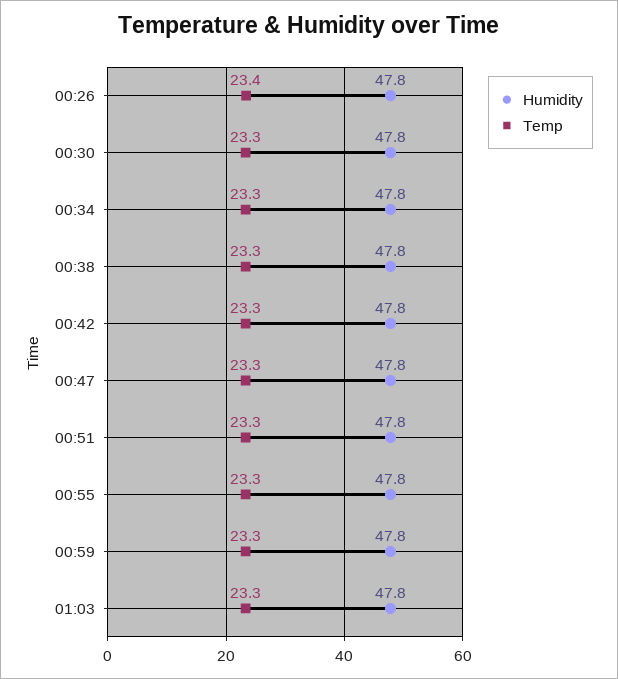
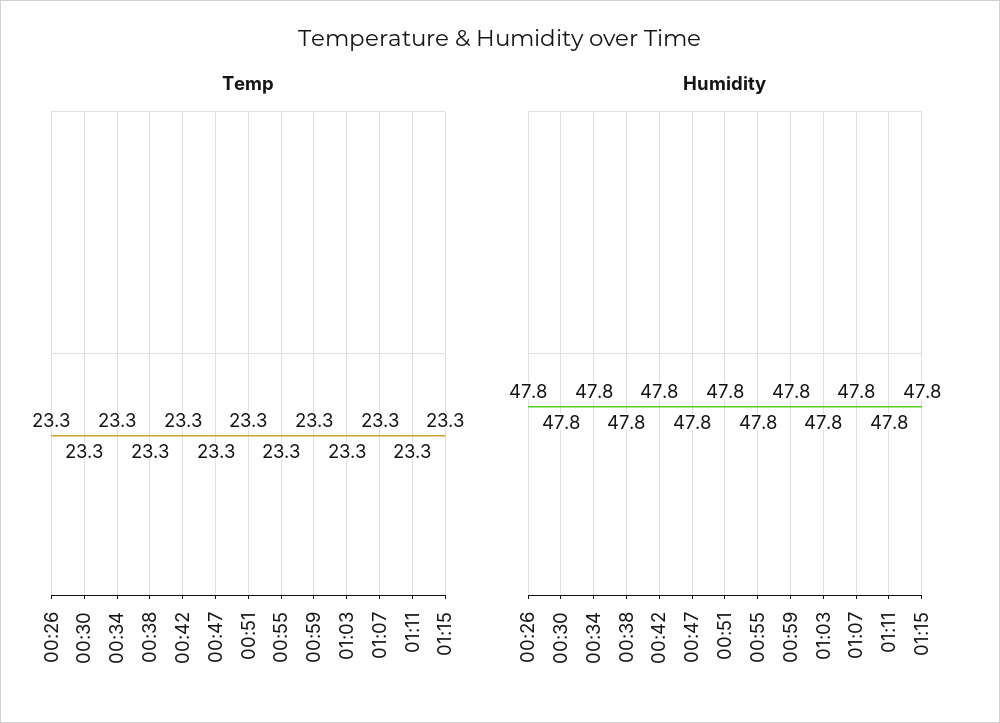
Temp, 00:26: 23.4 -> 23.3
Temp, 01:07: none -> 23.3
Temp, 01:11: none -> 23.3
Temp, 01:15: none -> 23.3
Humidity, 01:07: none -> 47.8
Humidity, 01:11: none -> 47.8
Humidity, 01:15: none -> 47.8

